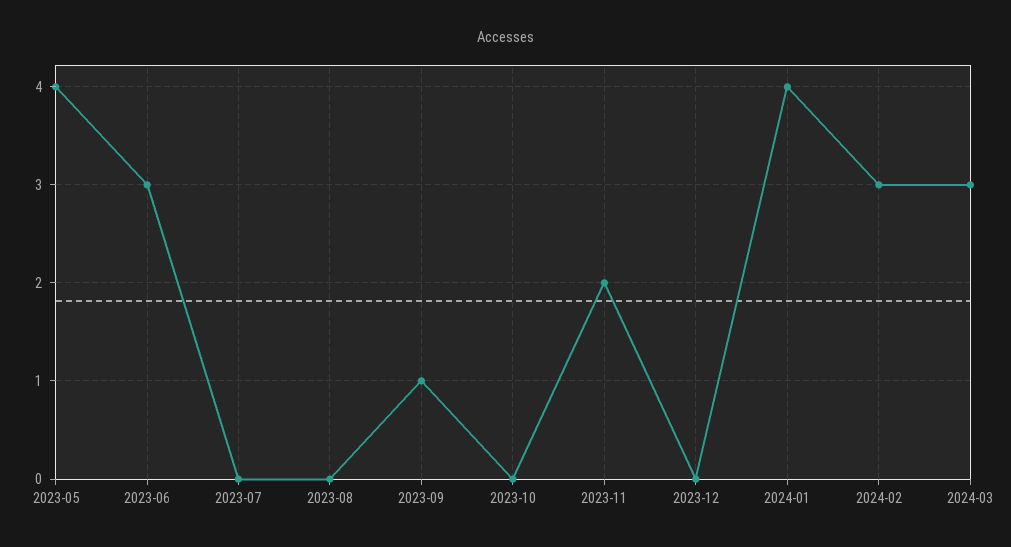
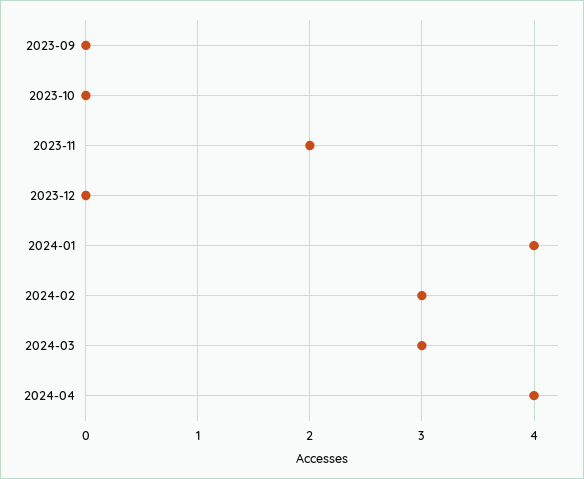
2023-05: 4 -> none
2023-06: 3 -> none
2023-07: 0 -> none
2023-08: 0 -> none
2023-09: 1 -> 0
2024-04: none -> 4

